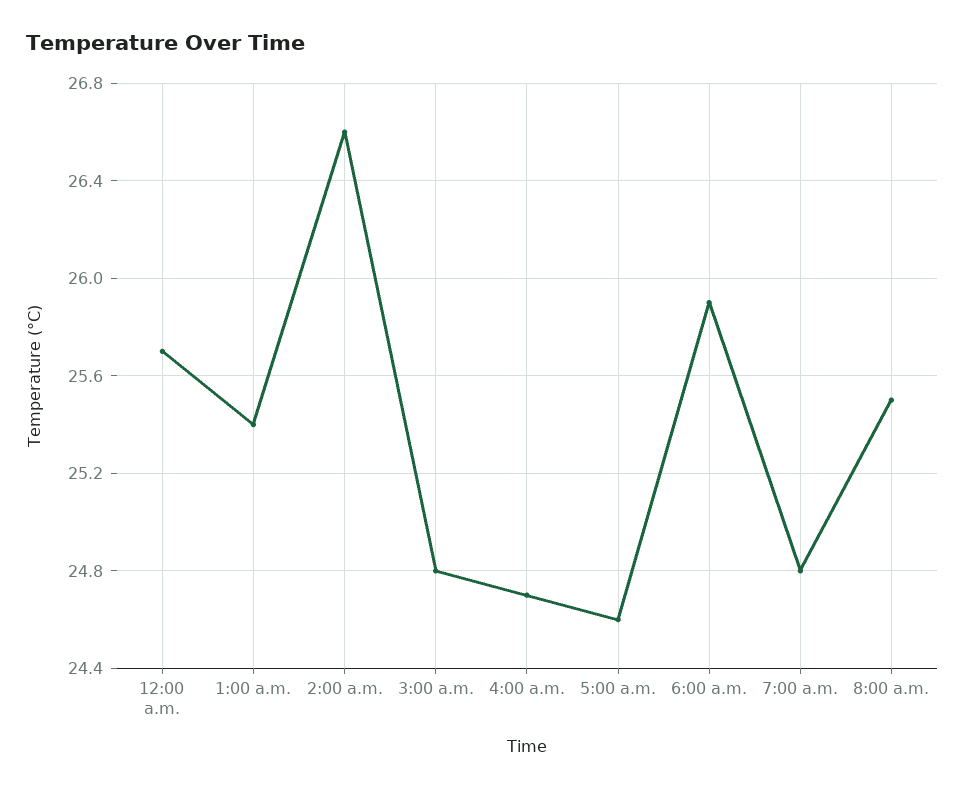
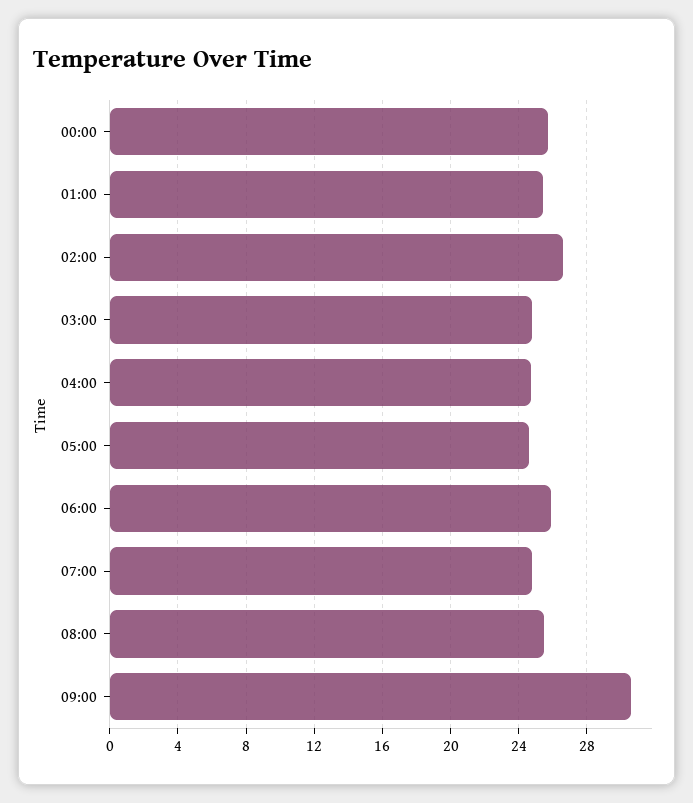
09:00: none -> 30.5

